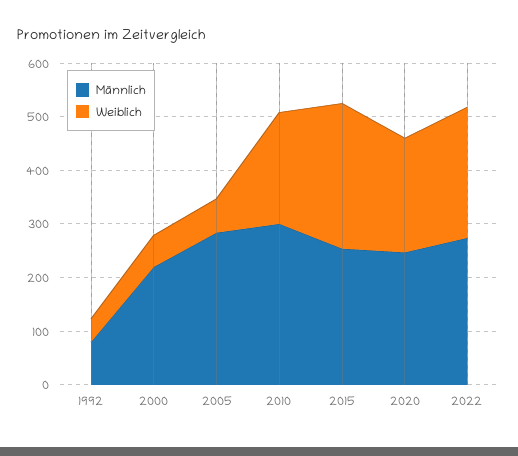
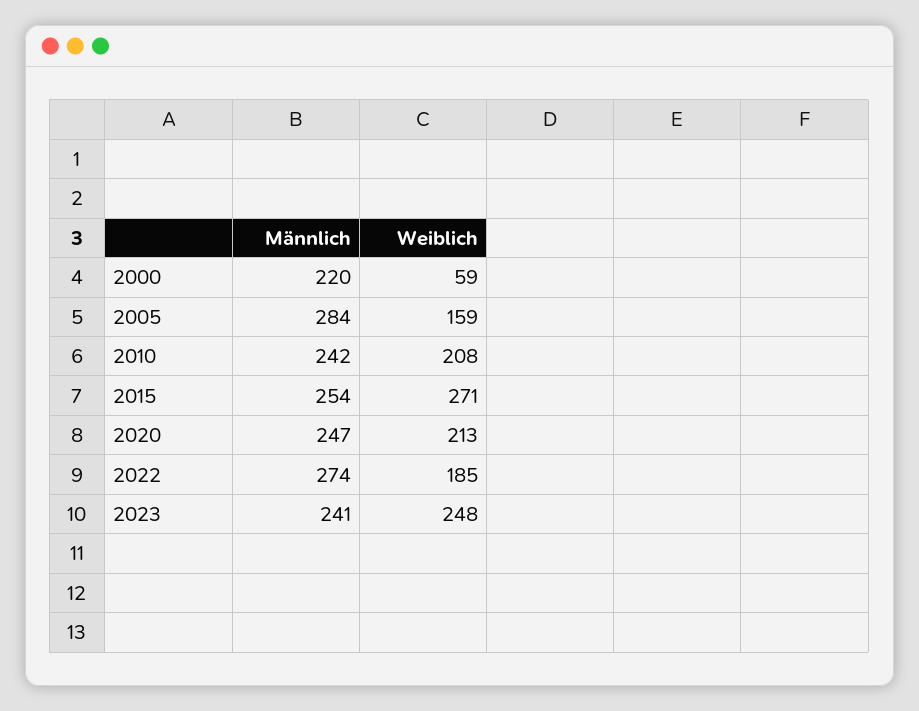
Männlich, 1992: 80 -> none
Weiblich, 1992: 40 -> none
Weiblich, 2005: 60 -> 159
Männlich, 2010: 300 -> 242
Weiblich, 2022: 240 -> 185
Männlich, 2023: none -> 241
Weiblich, 2023: none -> 248

